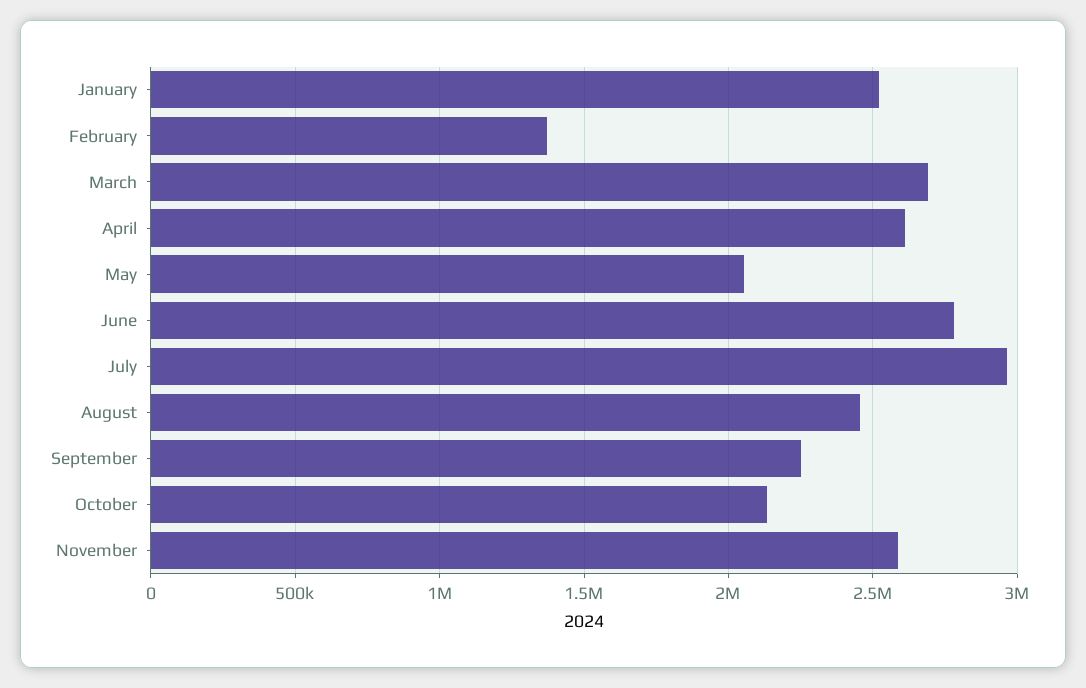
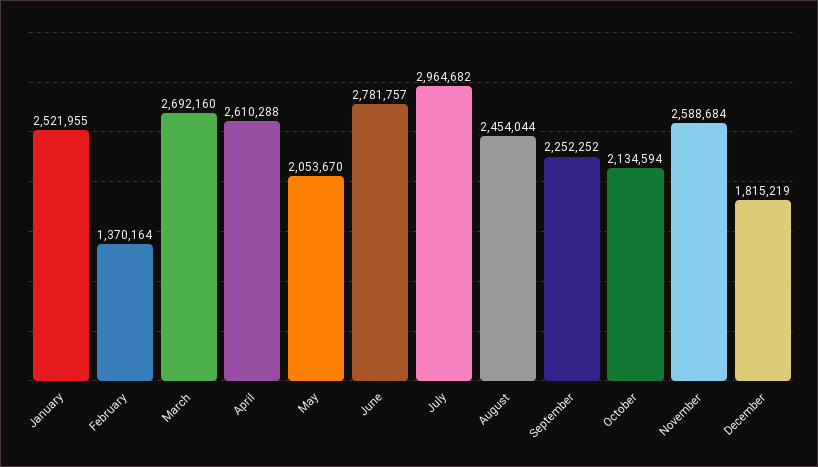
December: none -> 1815219

